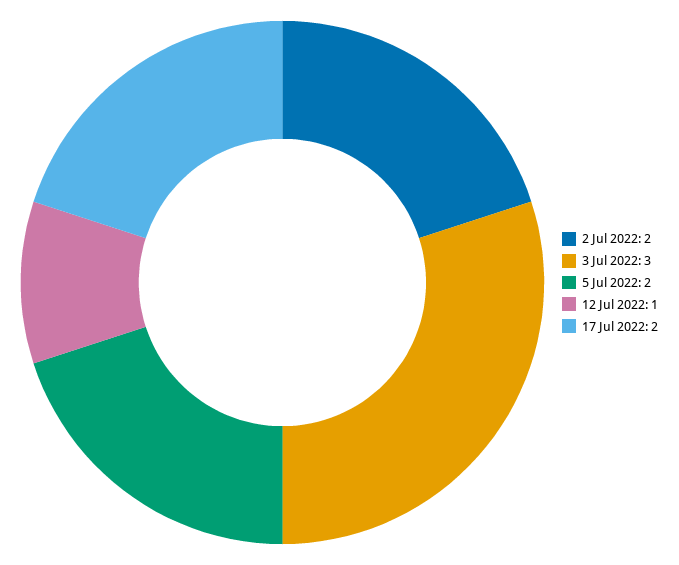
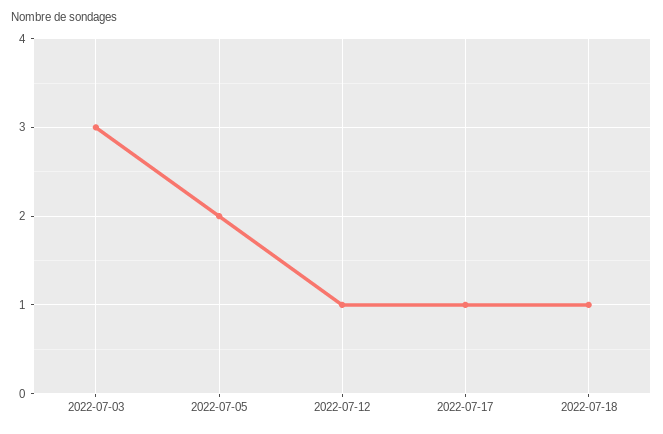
2 Jul 2022: 2 -> none
17 Jul 2022: 2 -> 1
2022-07-18: none -> 1

